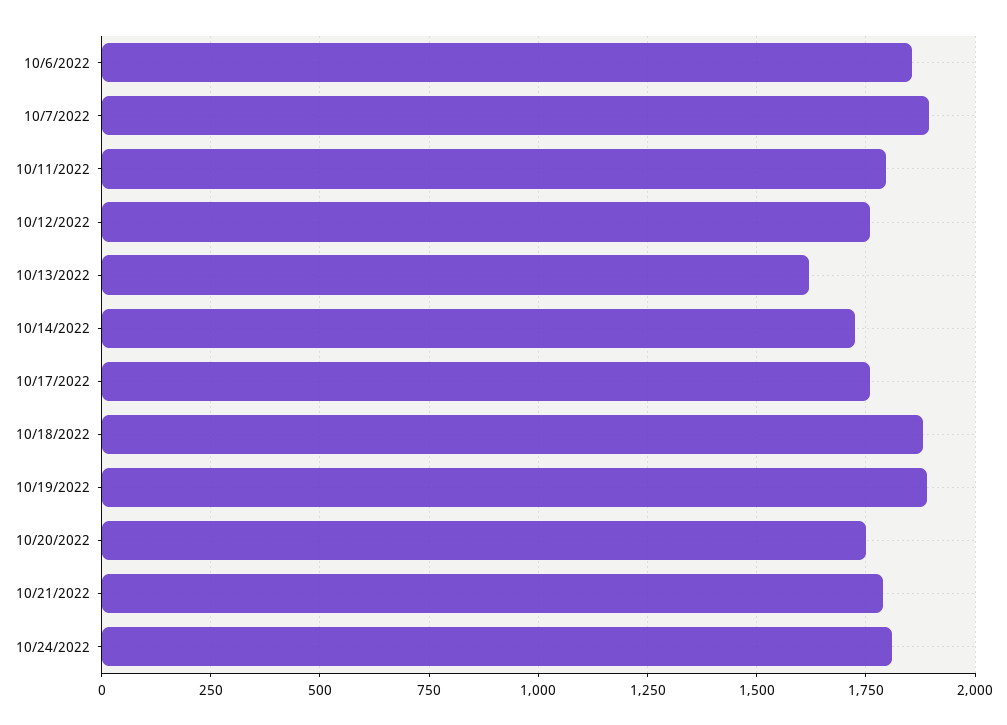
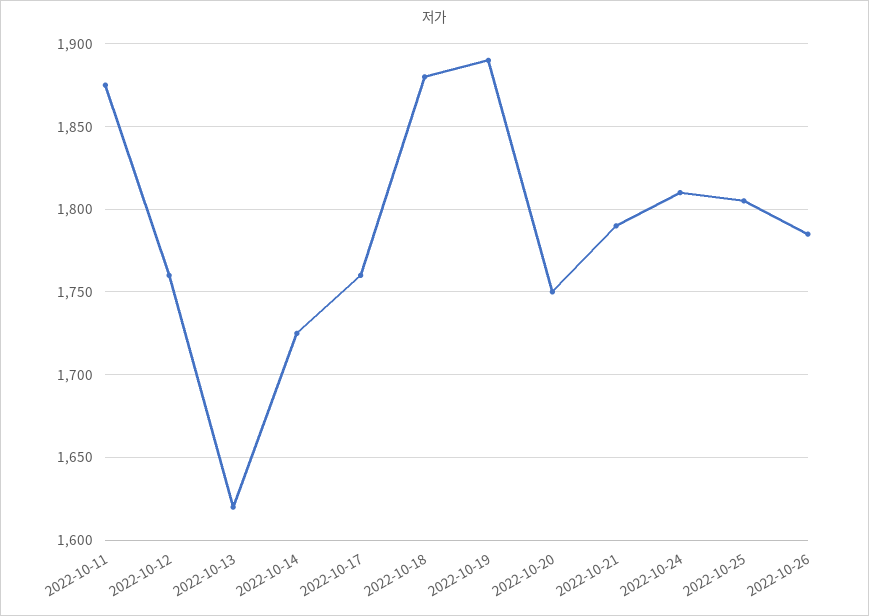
10/6/2022: 1850 -> none
10/7/2022: 1900 -> none
10/11/2022: 1800 -> 1875
2022-10-25: none -> 1805
2022-10-26: none -> 1785

